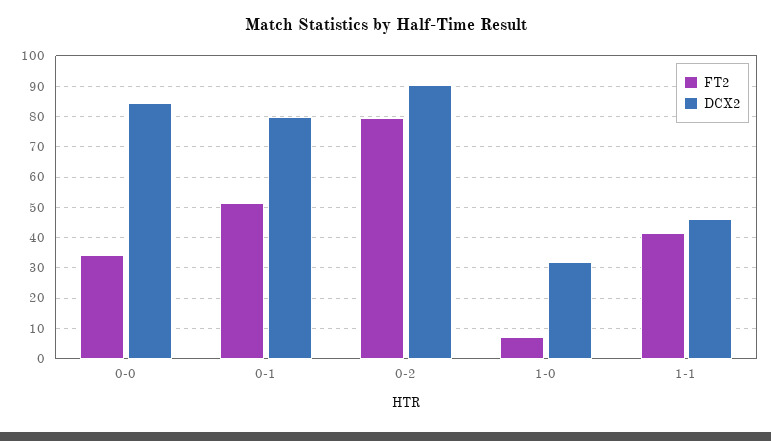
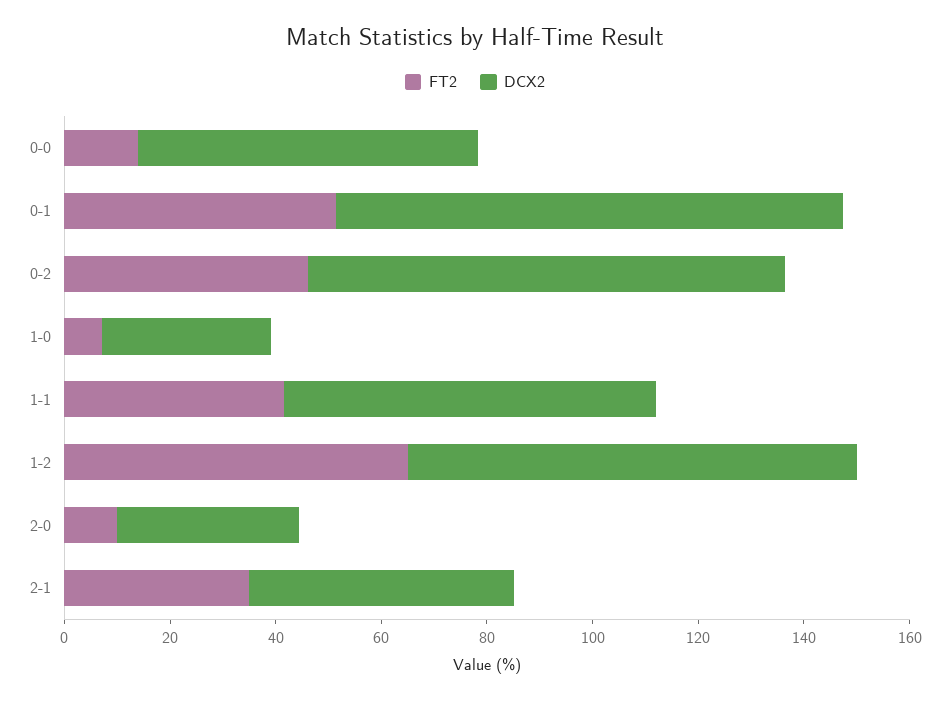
FT2, 0-0: 34 -> 15
DCX2, 0-0: 84 -> 65
DCX2, 0-1: 80 -> 95
FT2, 0-2: 80 -> 45
DCX2, 1-1: 46 -> 70
FT2, 1-2: none -> 65
DCX2, 1-2: none -> 85
FT2, 2-0: none -> 10
DCX2, 2-0: none -> 35
FT2, 2-1: none -> 35
DCX2, 2-1: none -> 50

